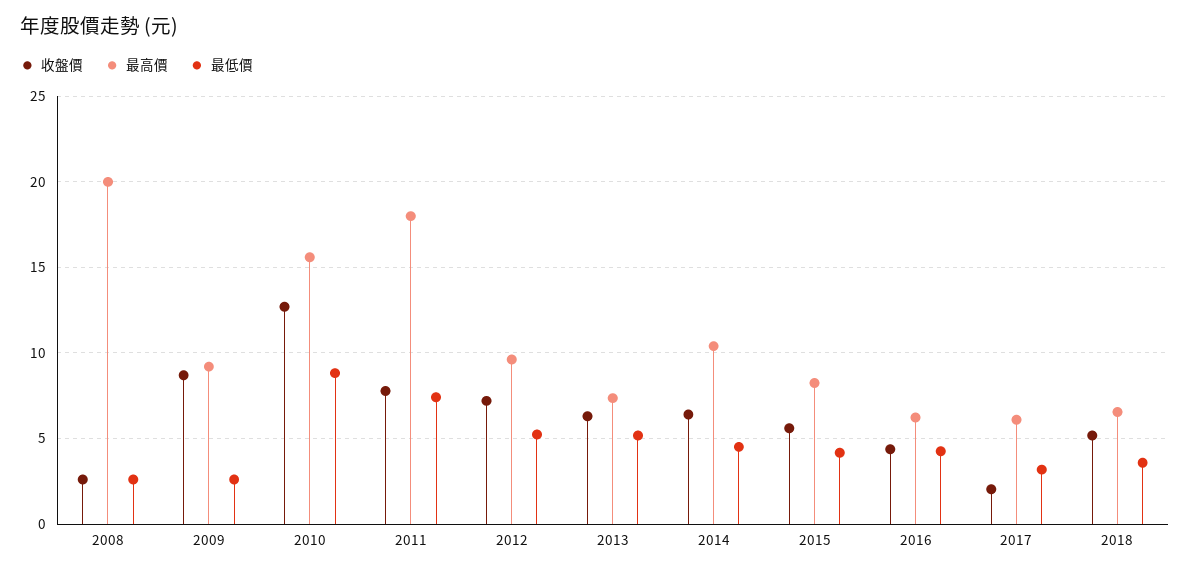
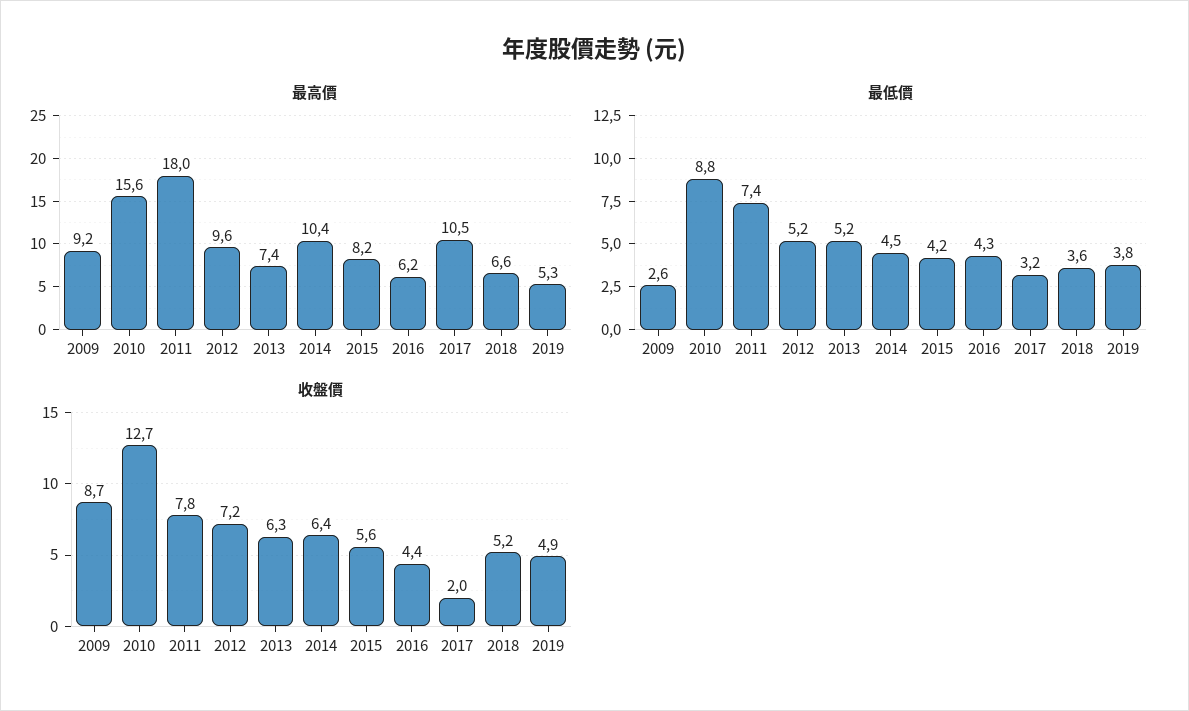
收盤價, 2008: 2.5 -> none
最高價, 2008: 20 -> none
最低價, 2008: 2.5 -> none
最高價, 2017: 6 -> 10.5
最高價, 2019: none -> 5.3
最低價, 2019: none -> 3.8
收盤價, 2019: none -> 4.9

